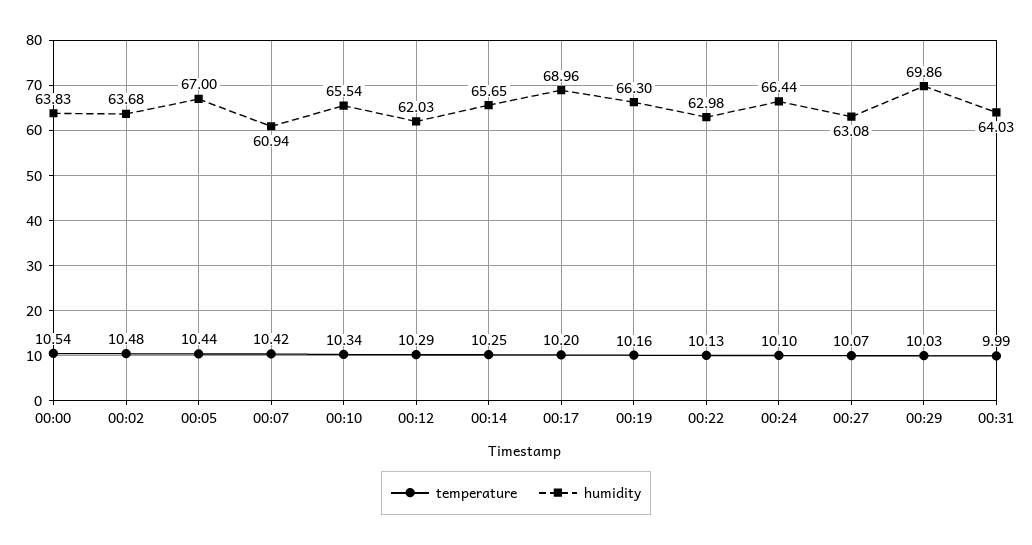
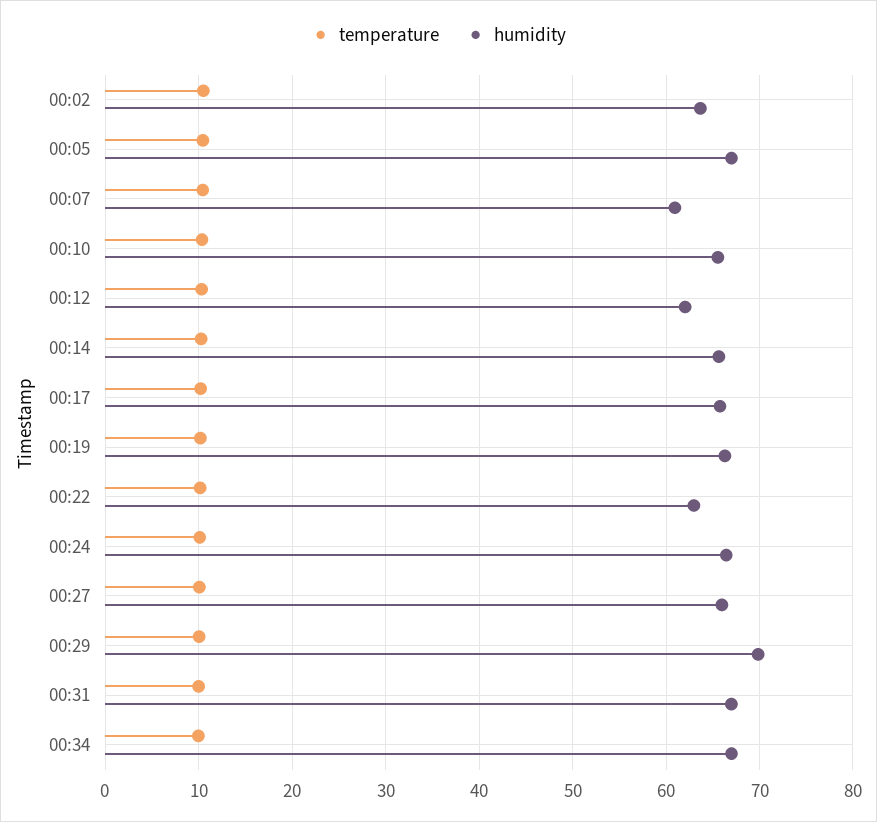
temperature, 00:00: 10.54 -> none
humidity, 00:00: 63.83 -> none
humidity, 00:17: 68.96 -> 66
humidity, 00:27: 63.08 -> 66
humidity, 00:31: 64.03 -> 67
temperature, 00:34: none -> 10
humidity, 00:34: none -> 67

